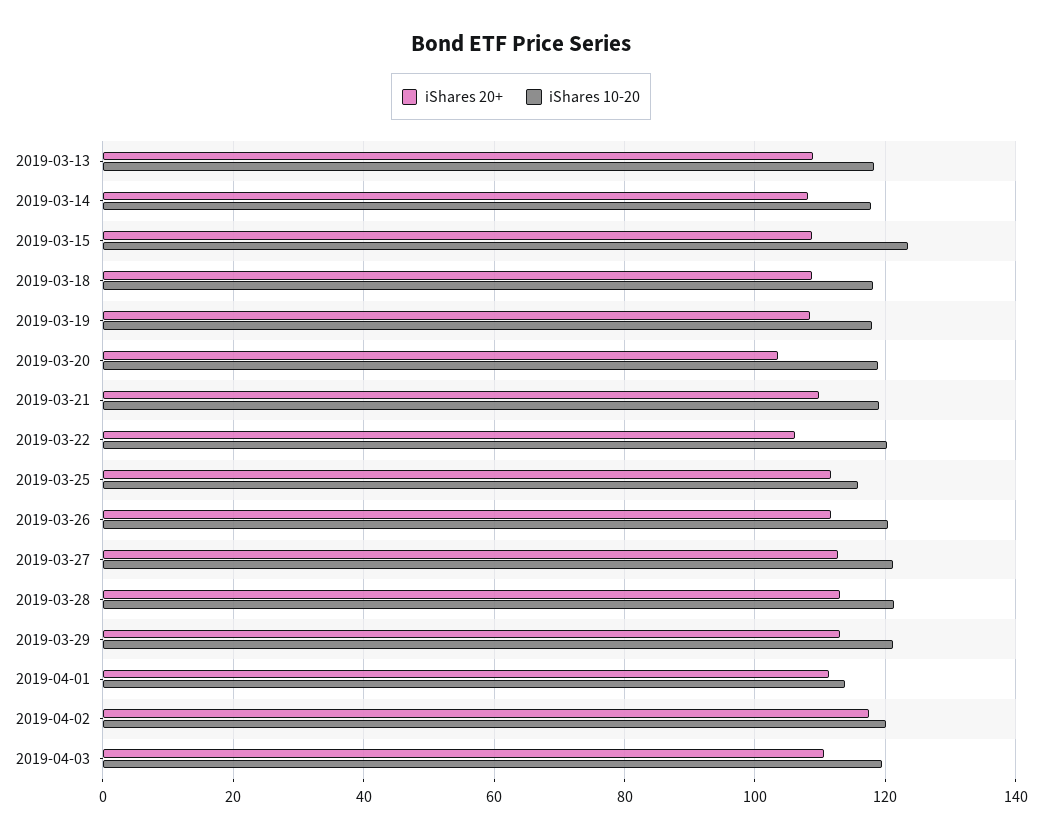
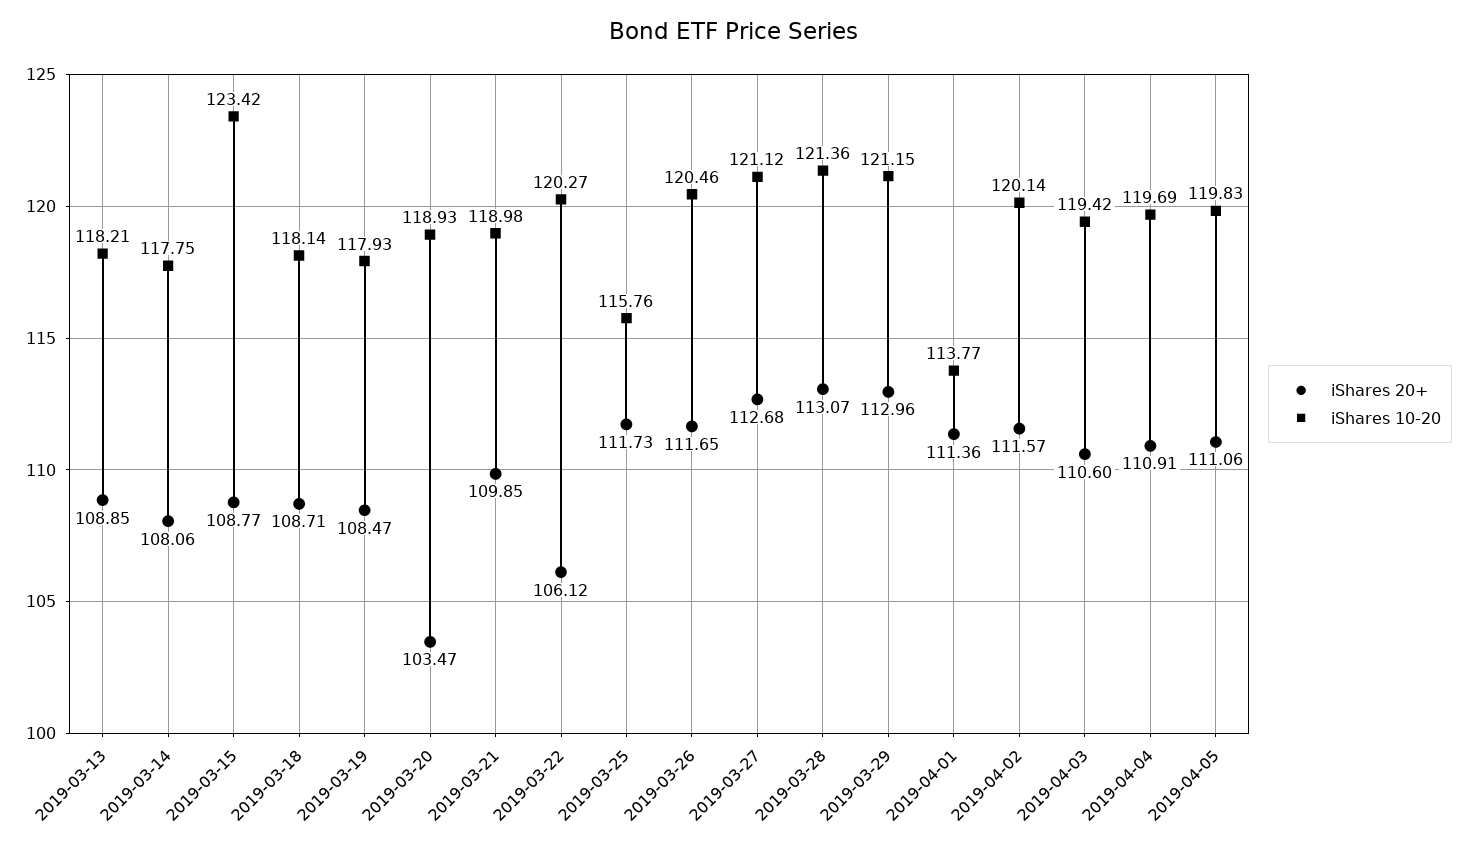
iShares 20+, 2019-04-02: 118 -> 111.57
iShares 20+, 2019-04-04: none -> 110.91
iShares 10-20, 2019-04-04: none -> 119.69
iShares 20+, 2019-04-05: none -> 111.06
iShares 10-20, 2019-04-05: none -> 119.83

